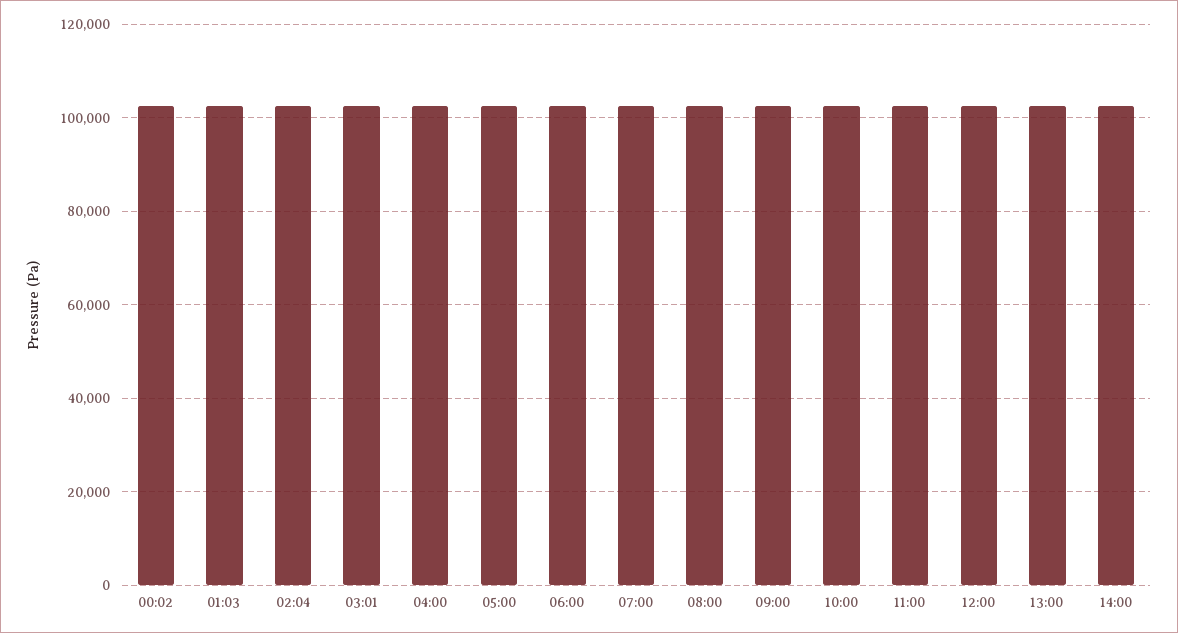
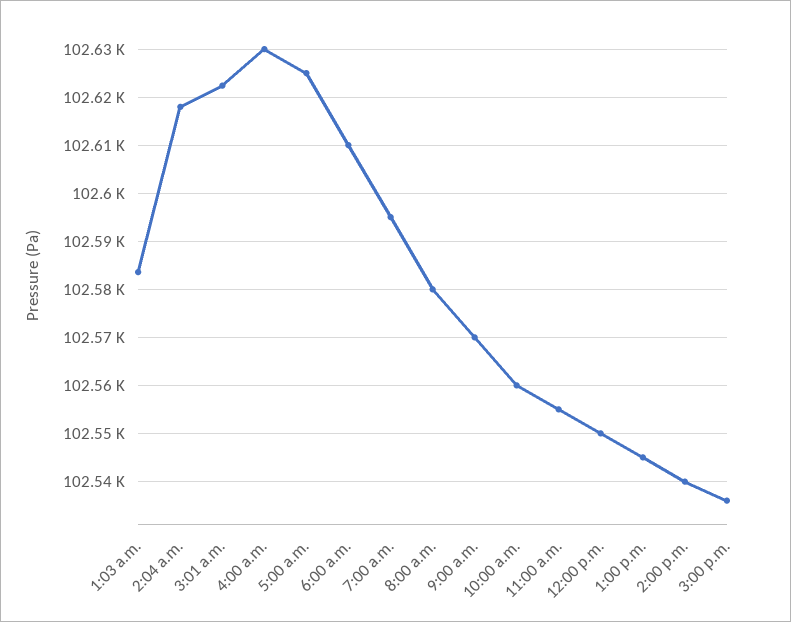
00:02: 102000 -> none
3:00 p.m.: none -> 102536

